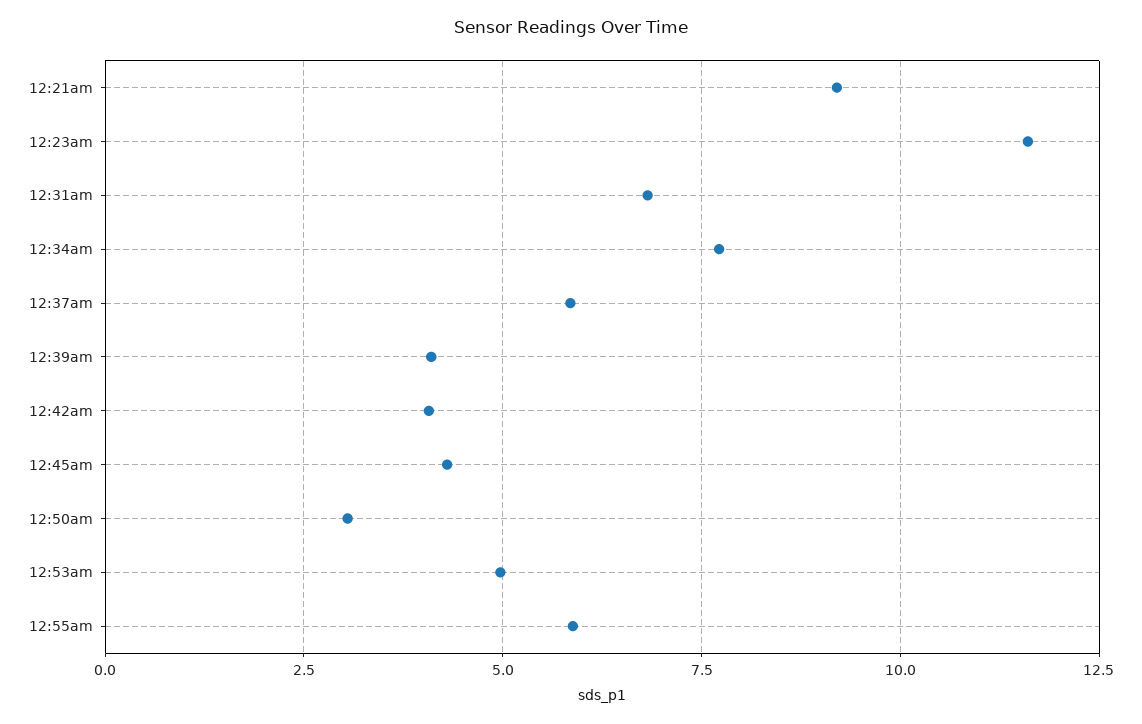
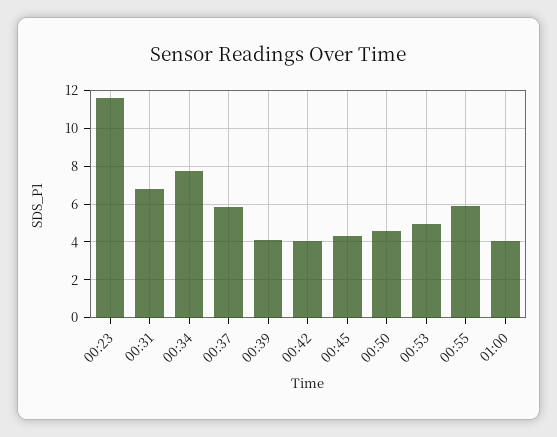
12:21am: 9.25 -> none
12:50am: 3 -> 4.5
01:00: none -> 4

